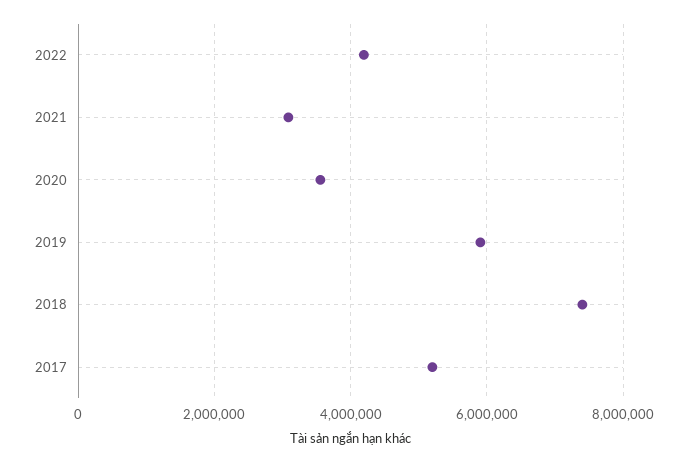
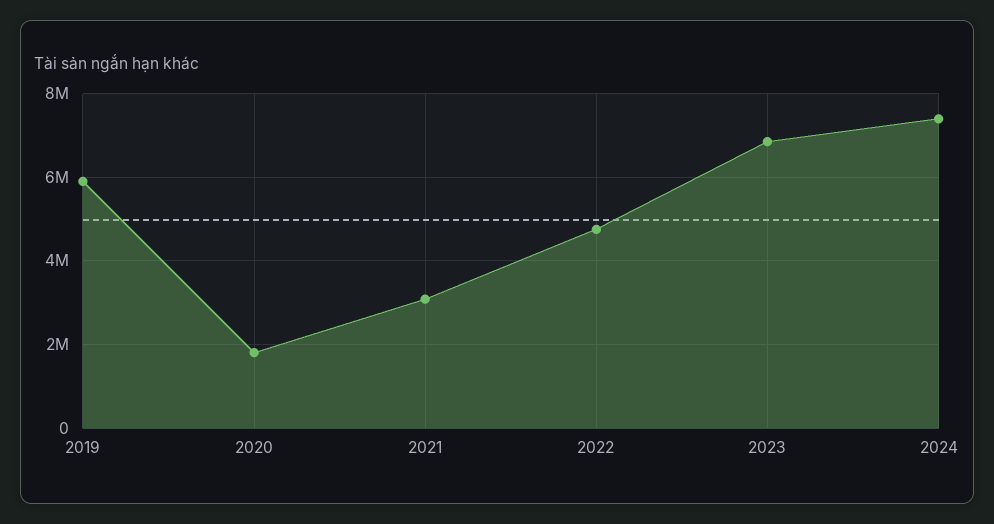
2022: 4200000 -> 4800000
2020: 3600000 -> 1800000
2018: 7400000 -> none
2017: 5200000 -> none
2023: none -> 6800000
2024: none -> 7400000

